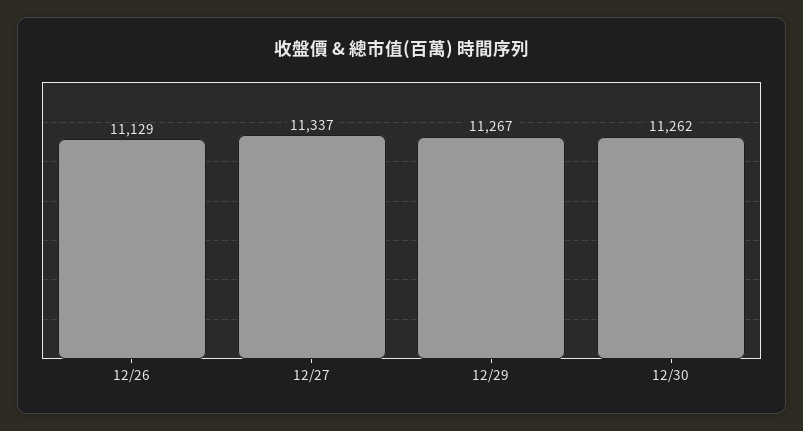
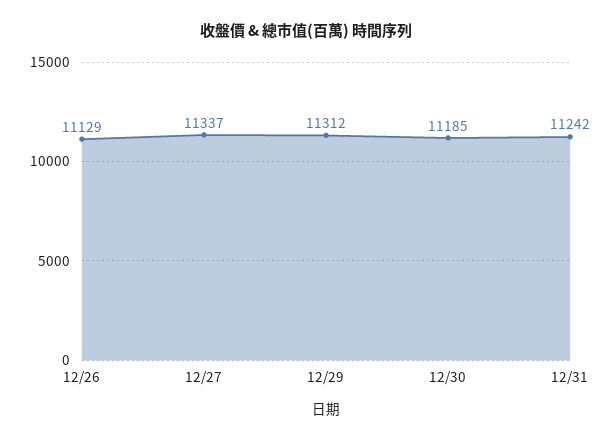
12/29: 11267 -> 11312
12/30: 11262 -> 11185
12/31: none -> 11242

